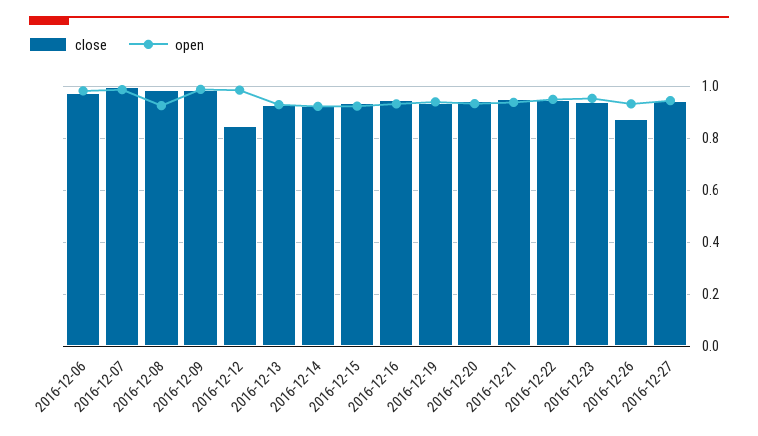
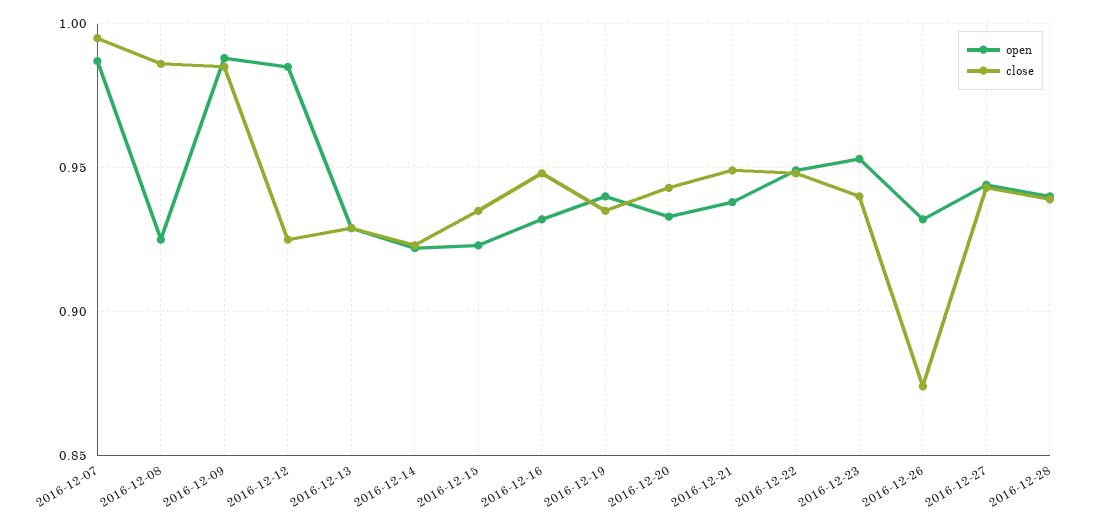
close, 2016-12-06: 0.975 -> none
open, 2016-12-06: 0.975 -> none
close, 2016-12-12: 0.85 -> 0.925
open, 2016-12-28: none -> 0.94
close, 2016-12-28: none -> 0.94

